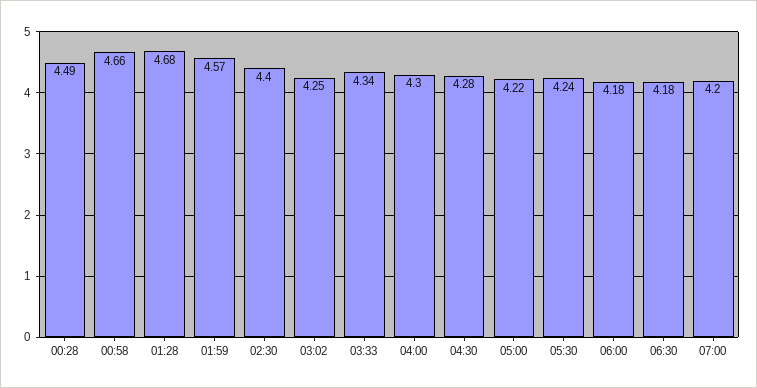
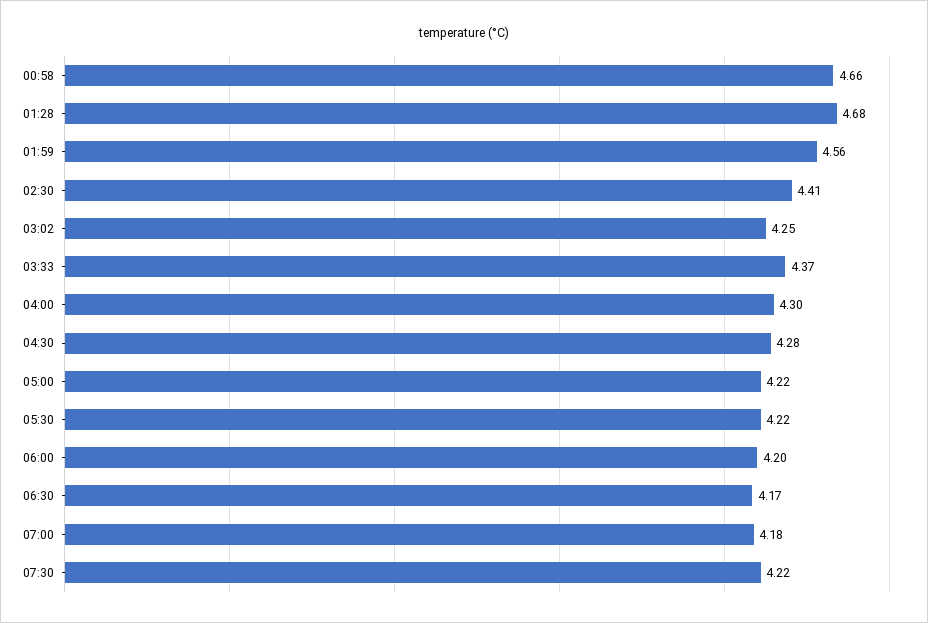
00:28: 4.49 -> none
01:59: 4.57 -> 4.56
02:30: 4.4 -> 4.41
03:33: 4.34 -> 4.37
05:30: 4.24 -> 4.22
06:00: 4.18 -> 4.2
06:30: 4.18 -> 4.17
07:00: 4.2 -> 4.18
07:30: none -> 4.22

